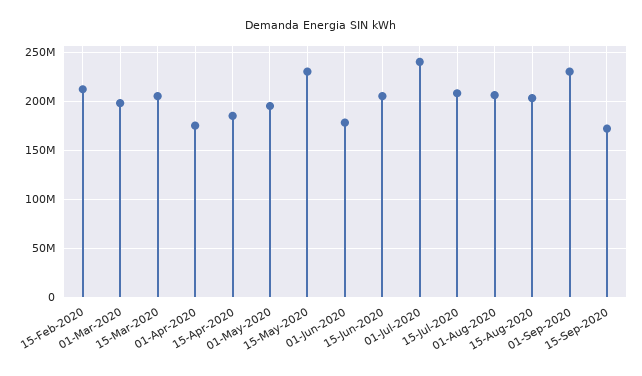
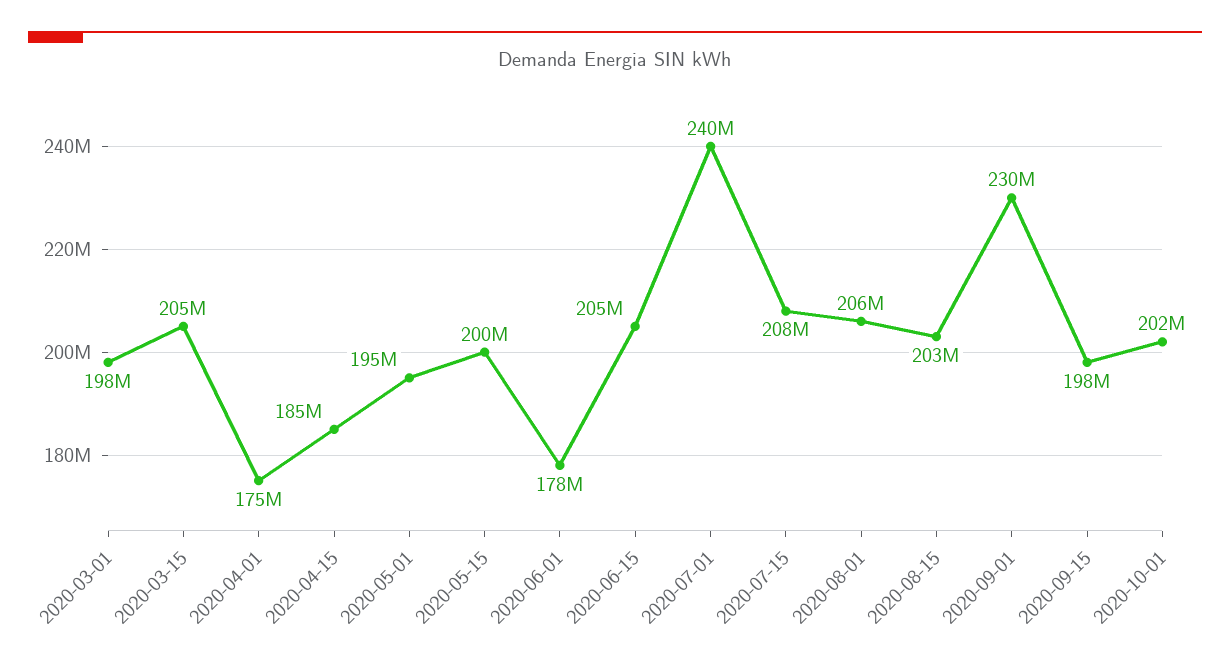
15-Feb-2020: 210000000 -> none
15-May-2020: 230000000 -> 200000000
15-Sep-2020: 170000000 -> 198000000
2020-10-01: none -> 202000000

